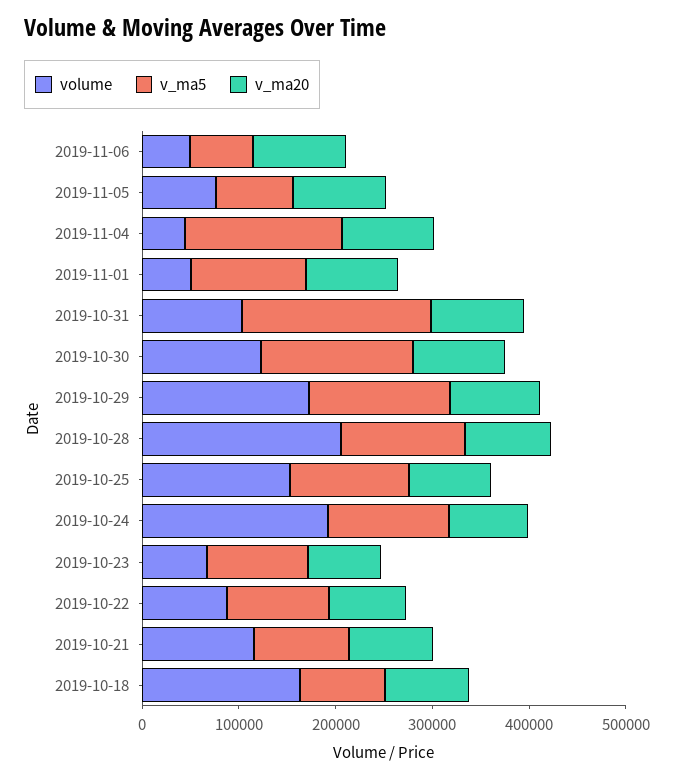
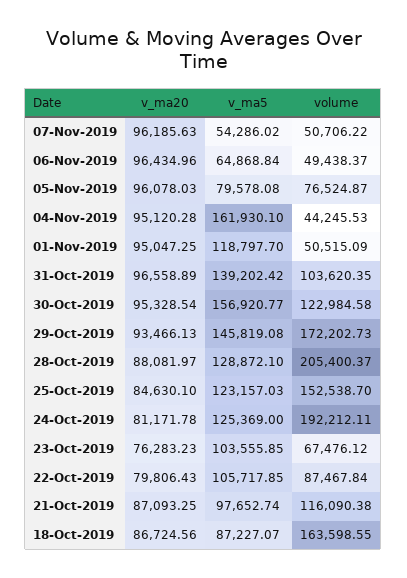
v_ma5, 2019-10-31: 200000 -> 139202.42
v_ma20, 07-Nov-2019: none -> 96185.63
v_ma5, 07-Nov-2019: none -> 54286.02
volume, 07-Nov-2019: none -> 50706.22

